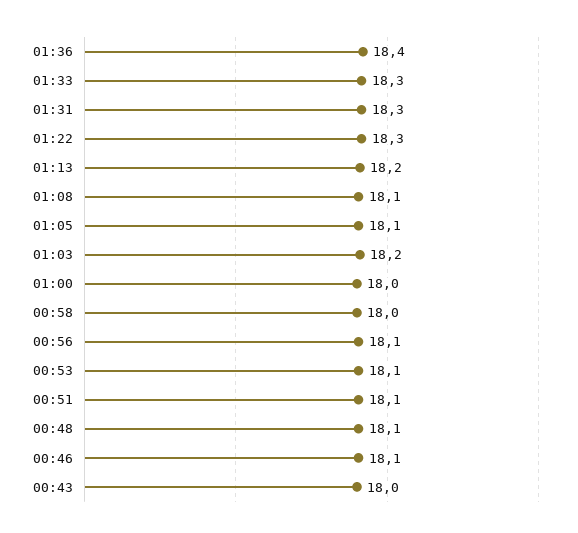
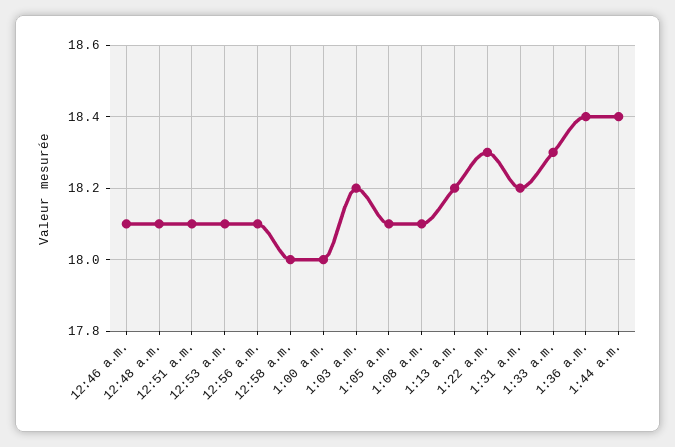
01:31: 18.3 -> 18.2
00:43: 18 -> none
1:44 a.m.: none -> 18.4

